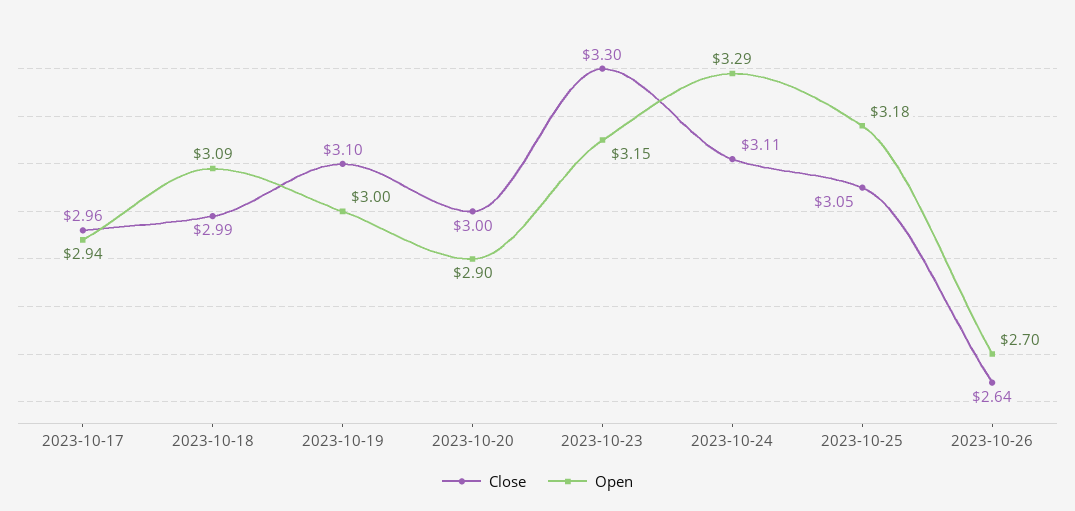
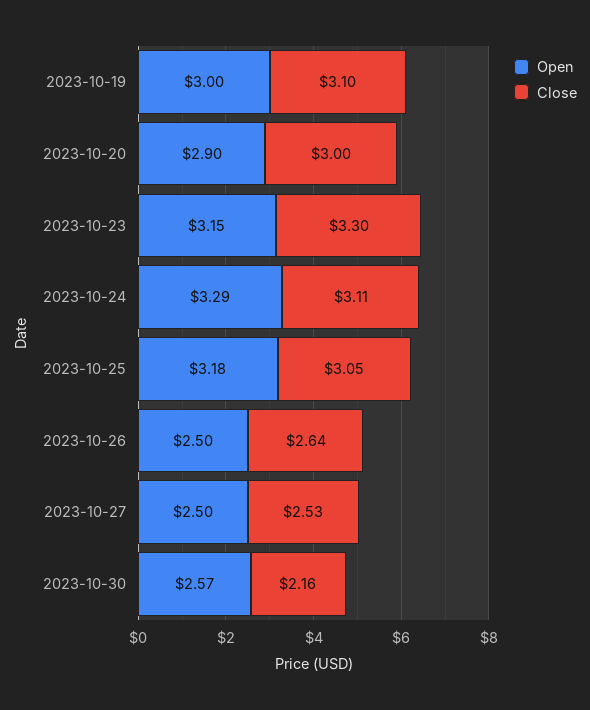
Close, 2023-10-17: 2.96 -> none
Open, 2023-10-17: 2.94 -> none
Close, 2023-10-18: 2.99 -> none
Open, 2023-10-18: 3.09 -> none
Open, 2023-10-26: 2.7 -> 2.5
Open, 2023-10-27: none -> 2.5
Close, 2023-10-27: none -> 2.53
Open, 2023-10-30: none -> 2.57
Close, 2023-10-30: none -> 2.16

